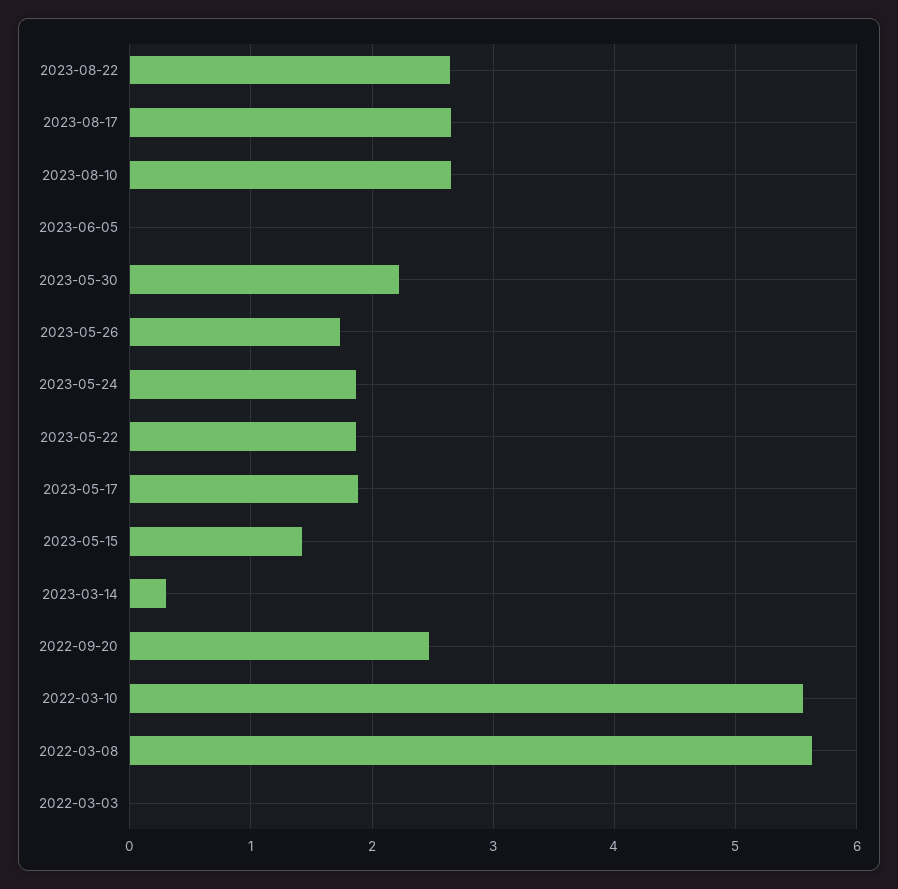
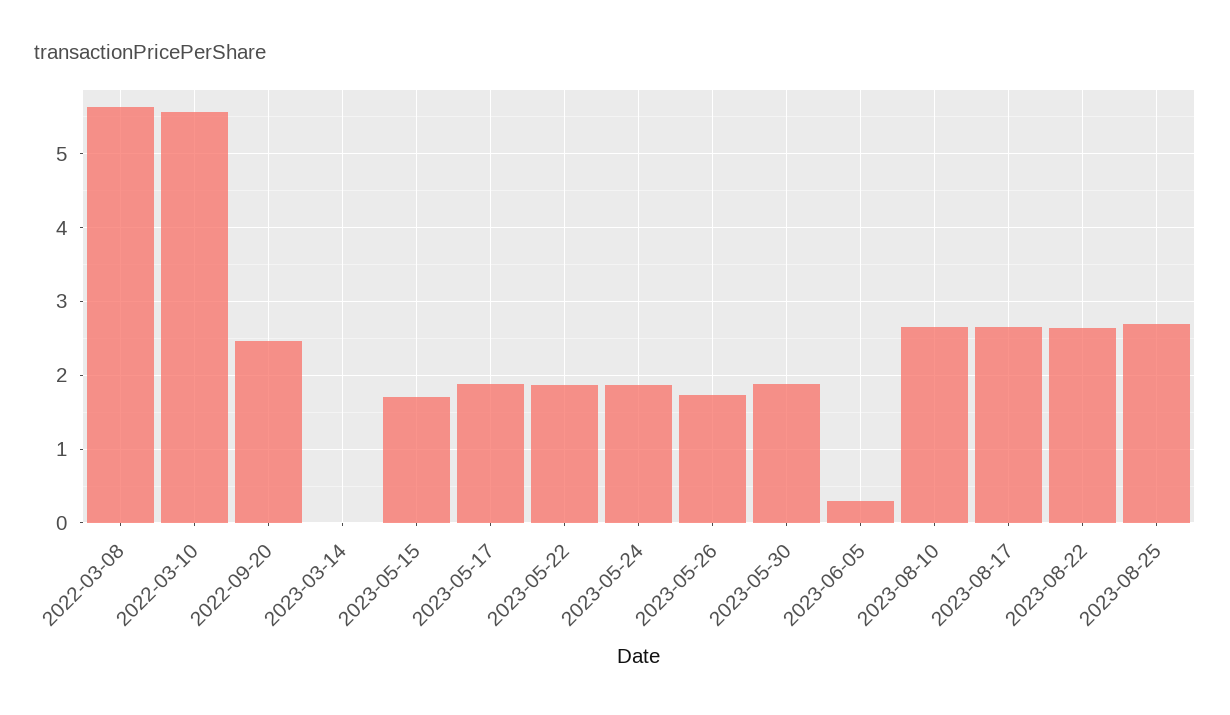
2023-06-05: 0 -> 0.3
2023-05-30: 2.2 -> 1.9
2023-05-15: 1.4 -> 1.7
2023-03-14: 0.3 -> 0
2022-03-03: 0 -> none
2023-08-25: none -> 2.7

